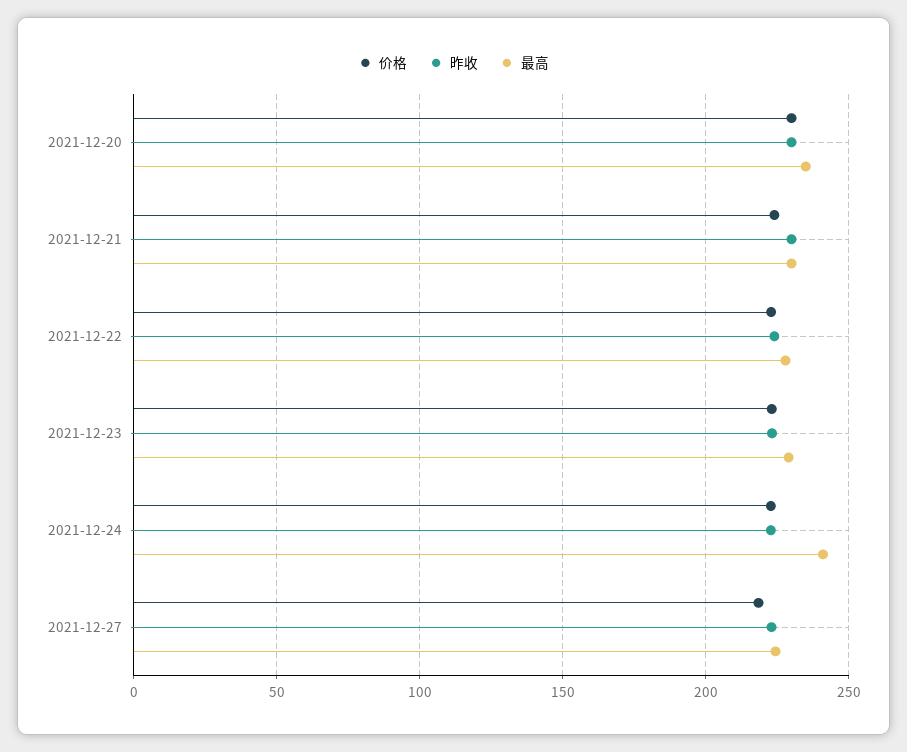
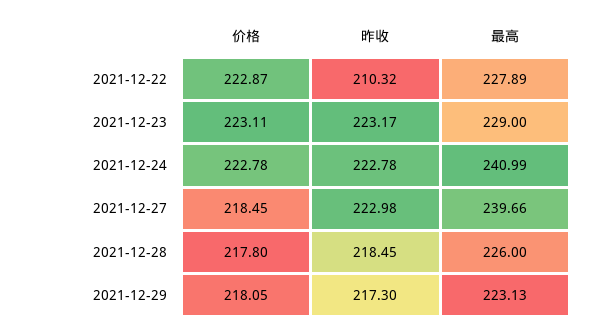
价格, 2021-12-20: 230 -> none
昨收, 2021-12-20: 230 -> none
最高, 2021-12-20: 235 -> none
价格, 2021-12-21: 225 -> none
昨收, 2021-12-21: 230 -> none
最高, 2021-12-21: 230 -> none
昨收, 2021-12-22: 225 -> 210.32
最高, 2021-12-27: 225 -> 239.66
价格, 2021-12-28: none -> 217.8
昨收, 2021-12-28: none -> 218.45
最高, 2021-12-28: none -> 226
价格, 2021-12-29: none -> 218.05
昨收, 2021-12-29: none -> 217.3
最高, 2021-12-29: none -> 223.13

